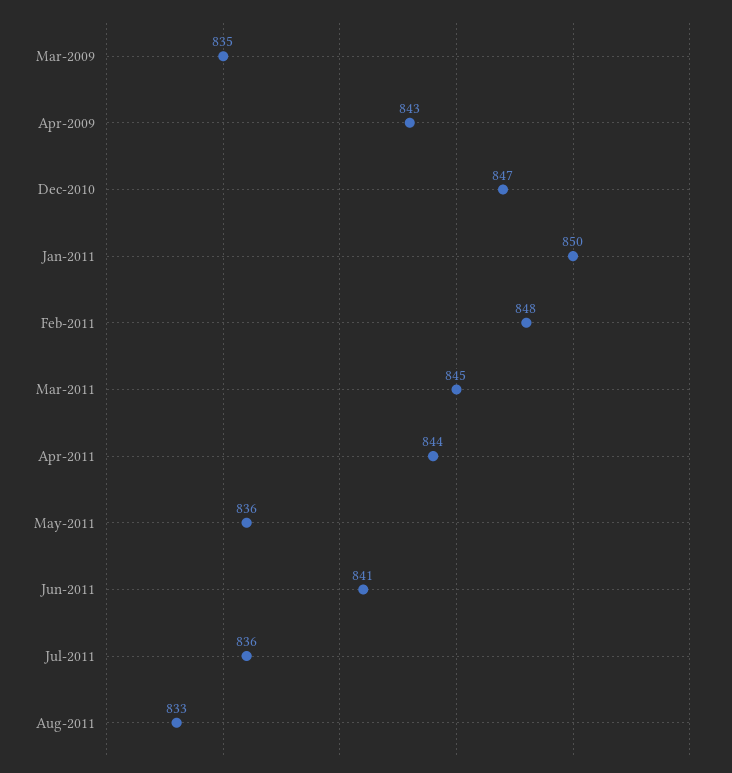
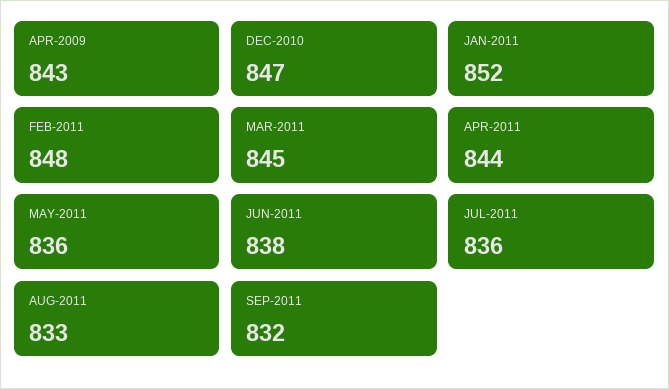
Mar-2009: 835 -> none
Jan-2011: 850 -> 852
Jun-2011: 841 -> 838
SEP-2011: none -> 832

